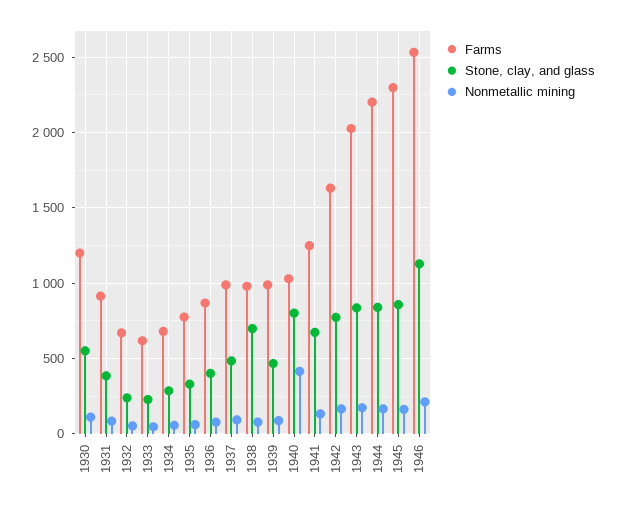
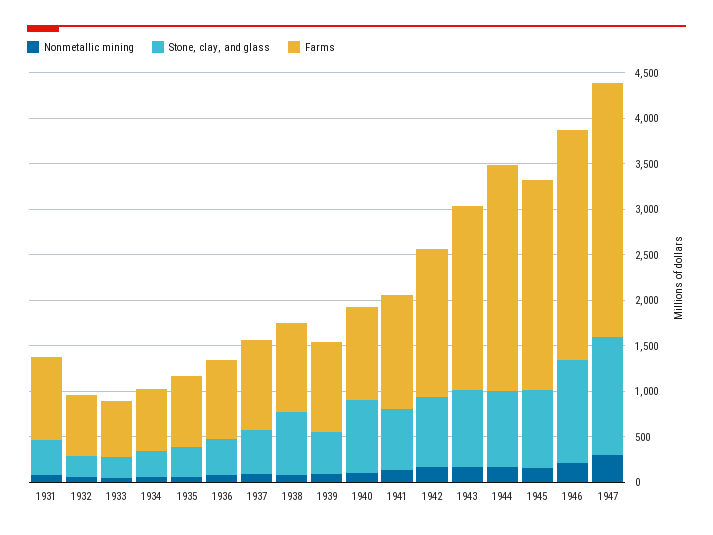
Farms, 1930: 1200 -> none
Stone, clay, and glass, 1930: 550 -> none
Nonmetallic mining, 1930: 100 -> none
Nonmetallic mining, 1940: 400 -> 100
Farms, 1944: 2200 -> 2500
Nonmetallic mining, 1947: none -> 300
Stone, clay, and glass, 1947: none -> 1300
Farms, 1947: none -> 2800

